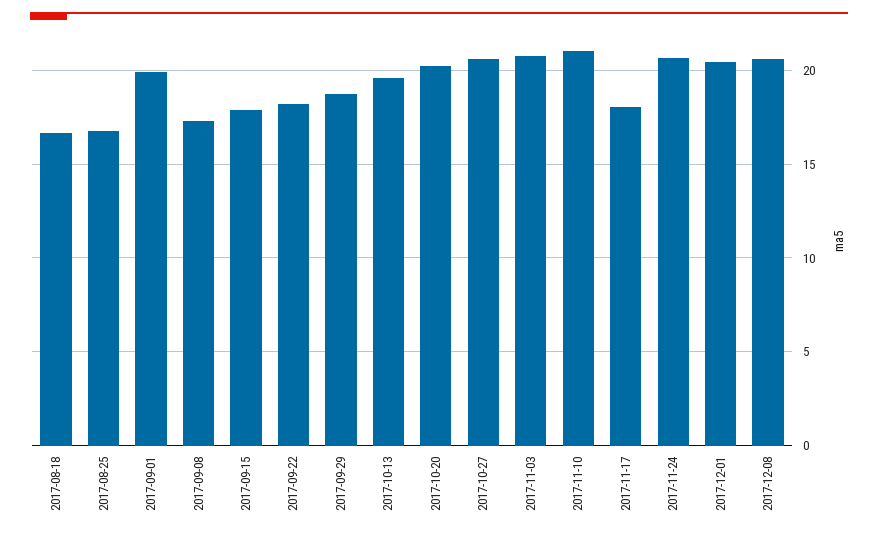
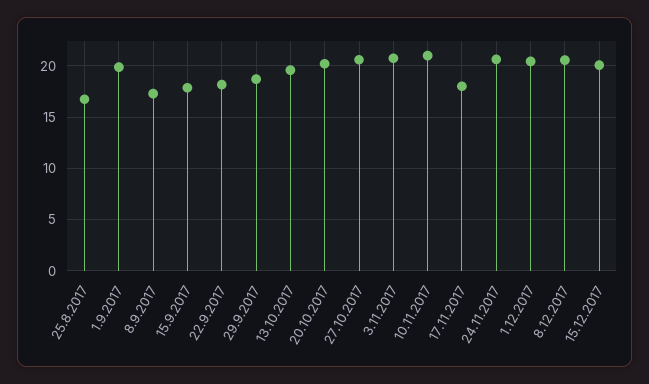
2017-08-18: 16.5 -> none
15.12.2017: none -> 20

